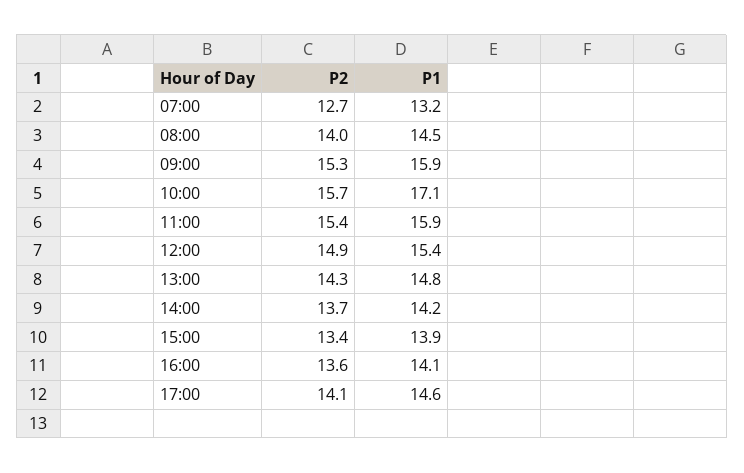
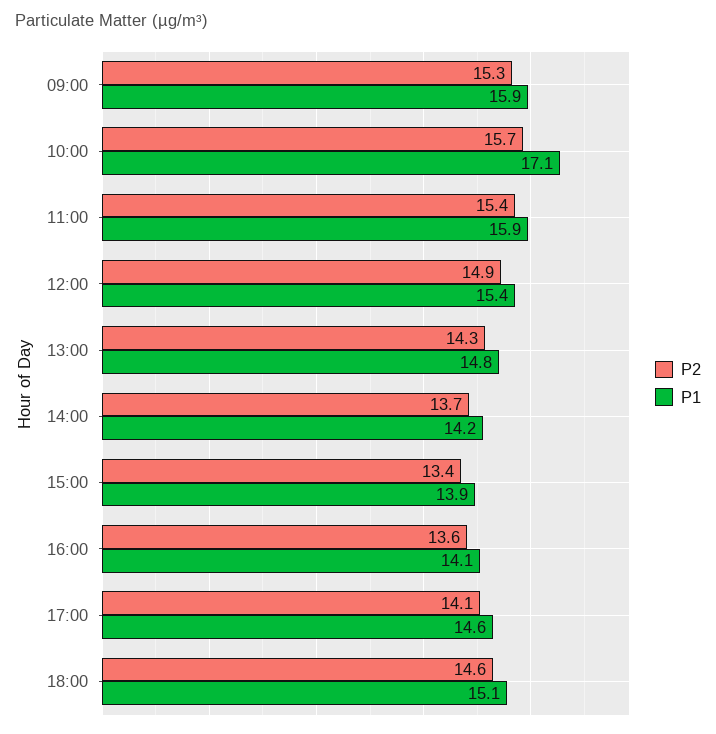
P2, 07:00: 12.7 -> none
P1, 07:00: 13.2 -> none
P2, 08:00: 14 -> none
P1, 08:00: 14.5 -> none
P2, 18:00: none -> 14.6
P1, 18:00: none -> 15.1

